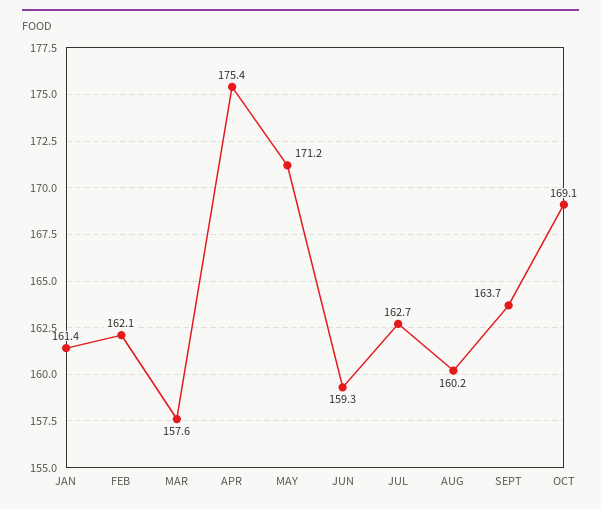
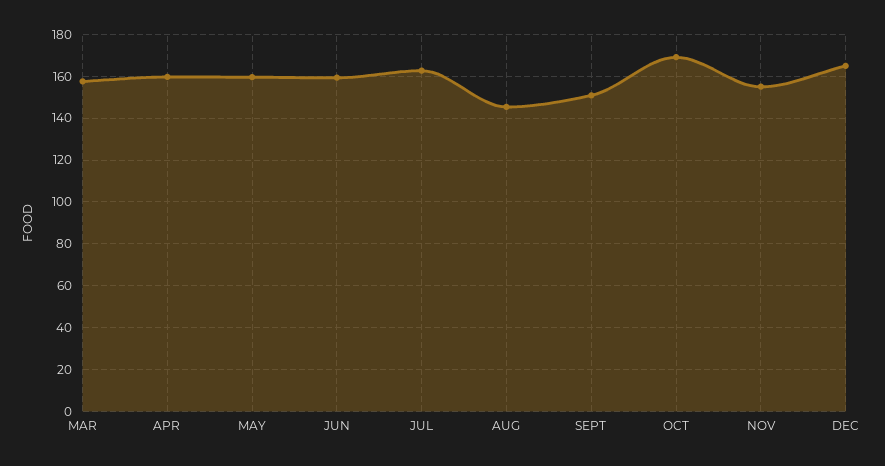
JAN: 161.4 -> none
FEB: 162.1 -> none
APR: 175.4 -> 160
MAY: 171.2 -> 160
AUG: 160.2 -> 145
SEPT: 163.7 -> 150
NOV: none -> 155
DEC: none -> 165

